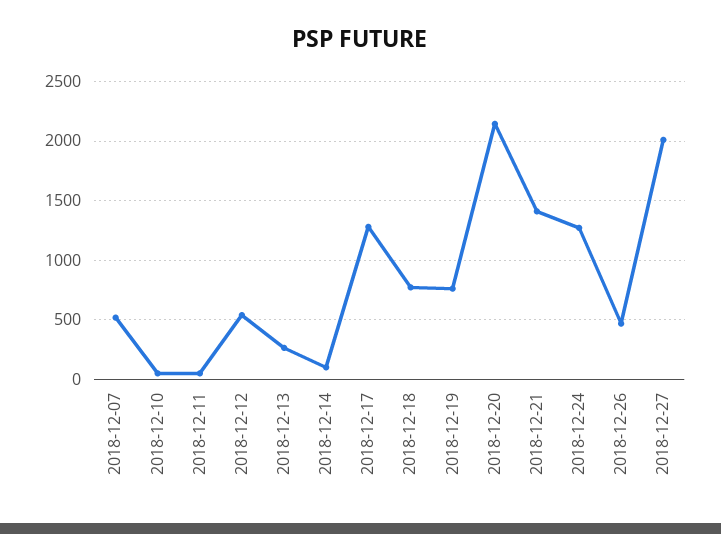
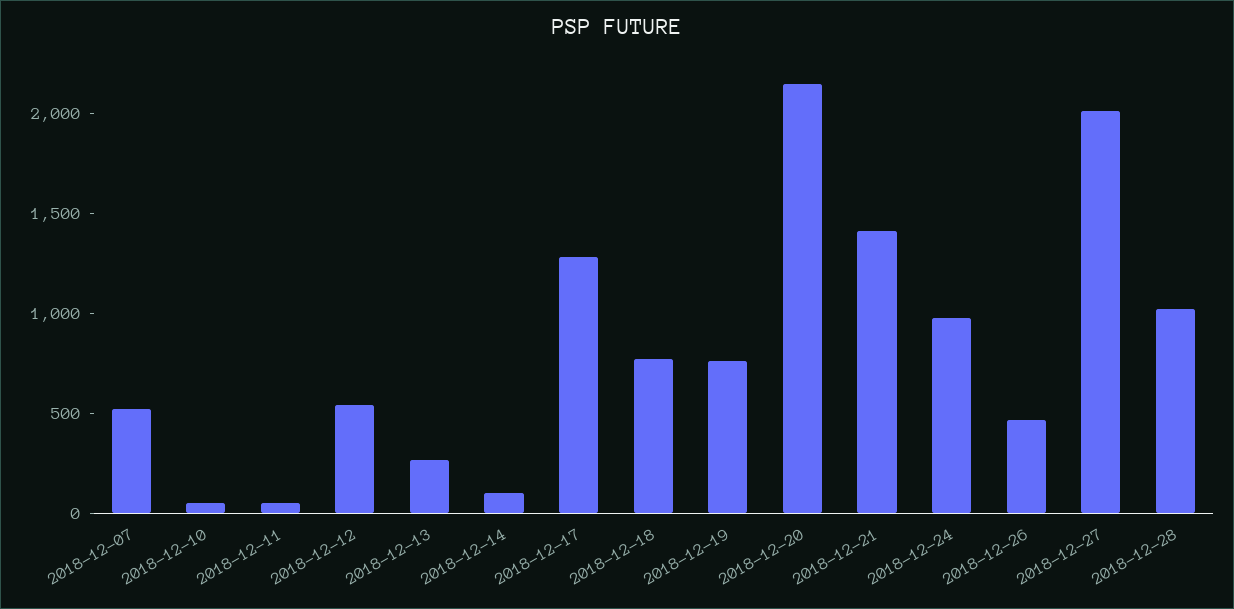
2018-12-24: 1300 -> 1000
2018-12-28: none -> 1000

